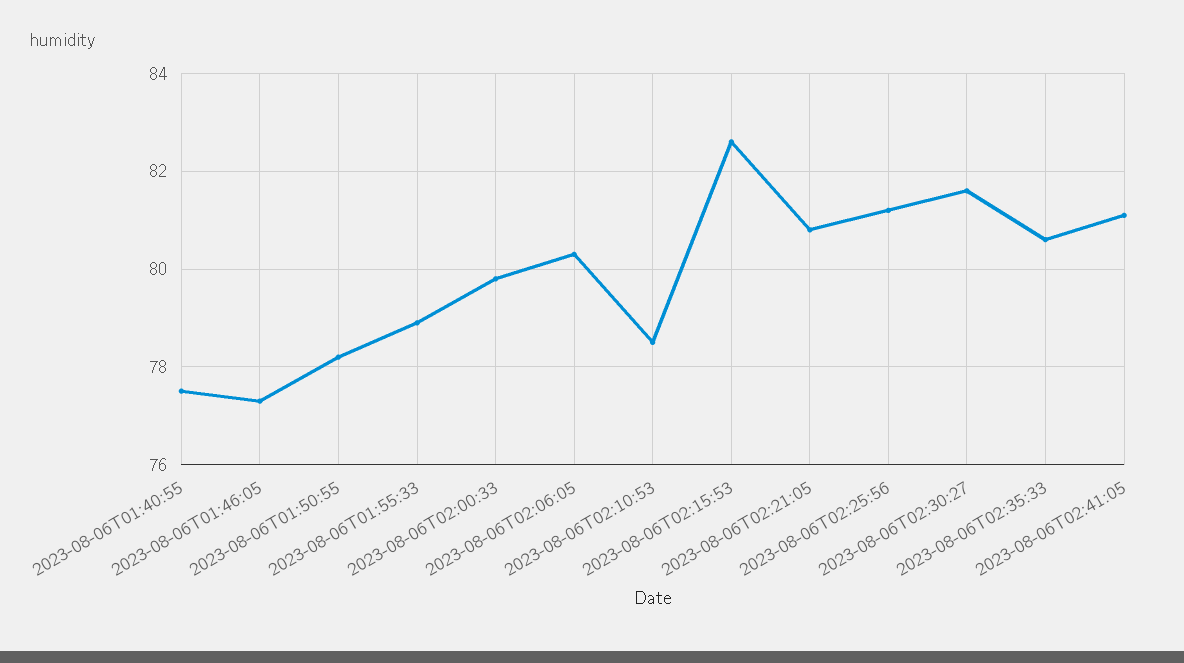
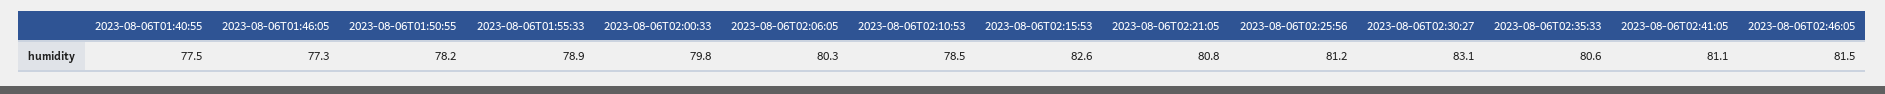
2023-08-06T02:30:27: 81.5 -> 83.1
2023-08-06T02:46:05: none -> 81.5

